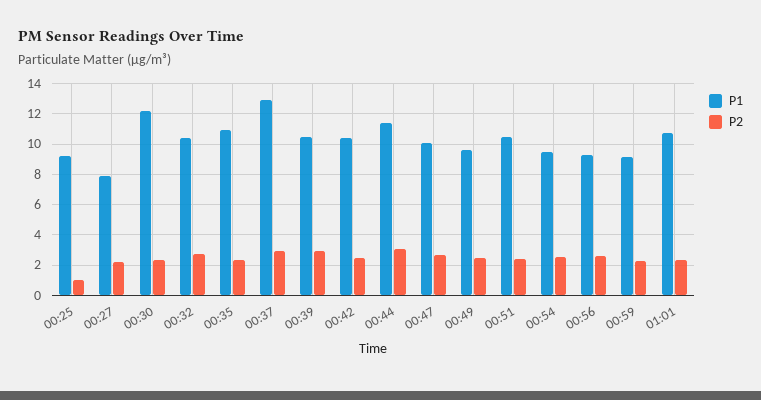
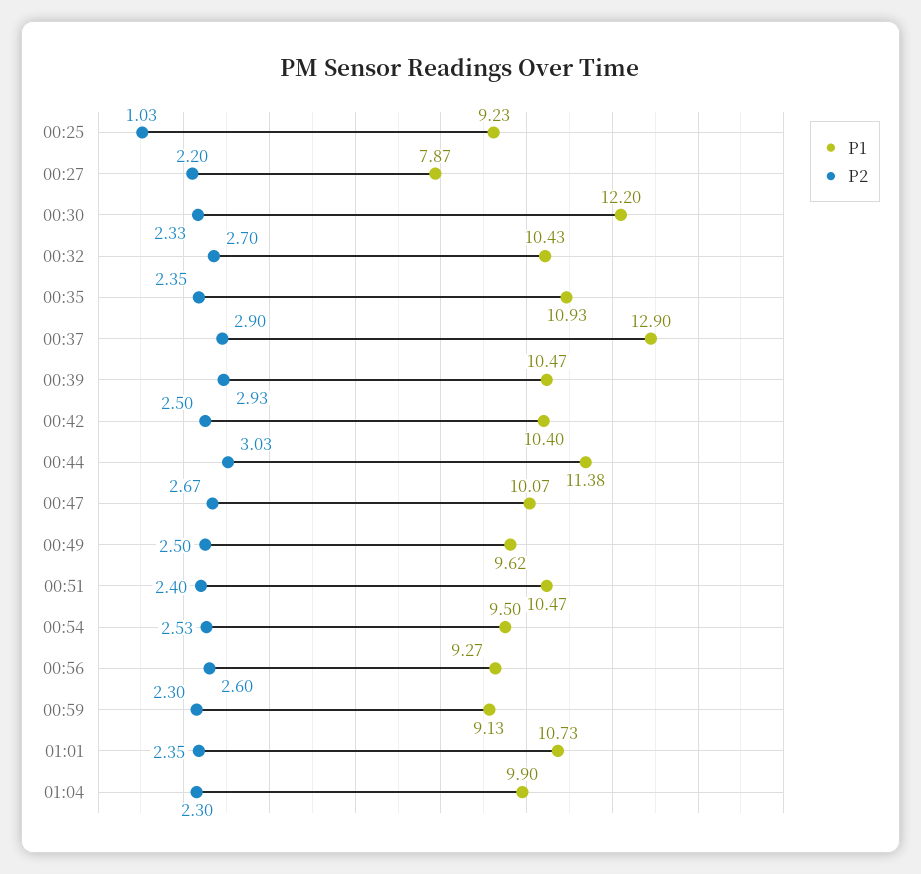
P1, 01:04: none -> 9.9
P2, 01:04: none -> 2.3

